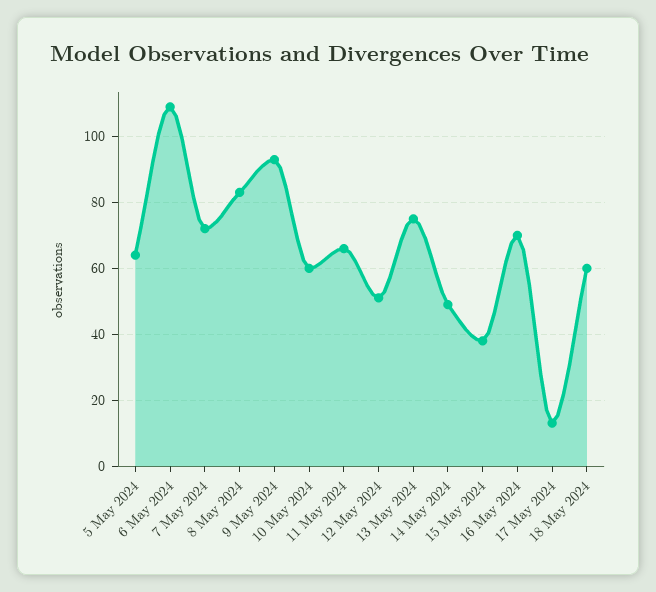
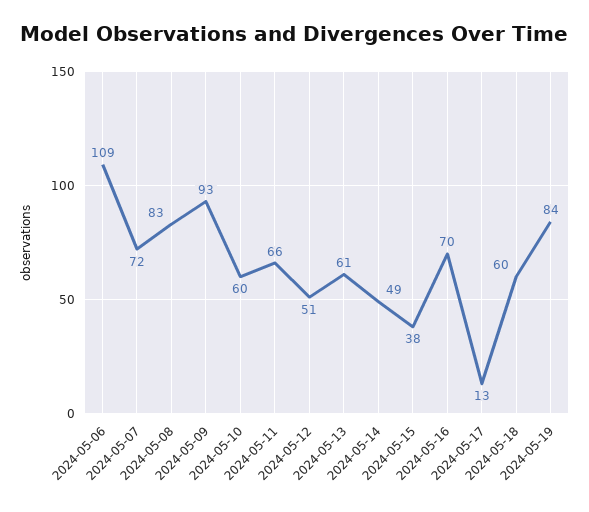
5 May 2024: 65 -> none
13 May 2024: 75 -> 61
2024-05-19: none -> 84

